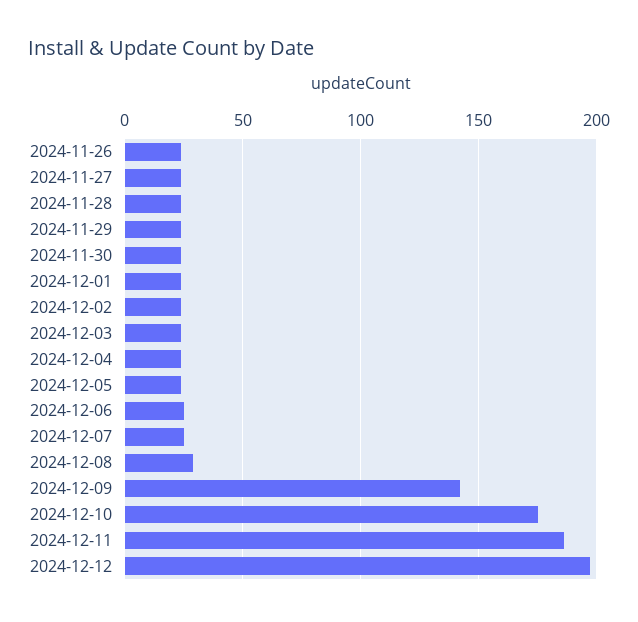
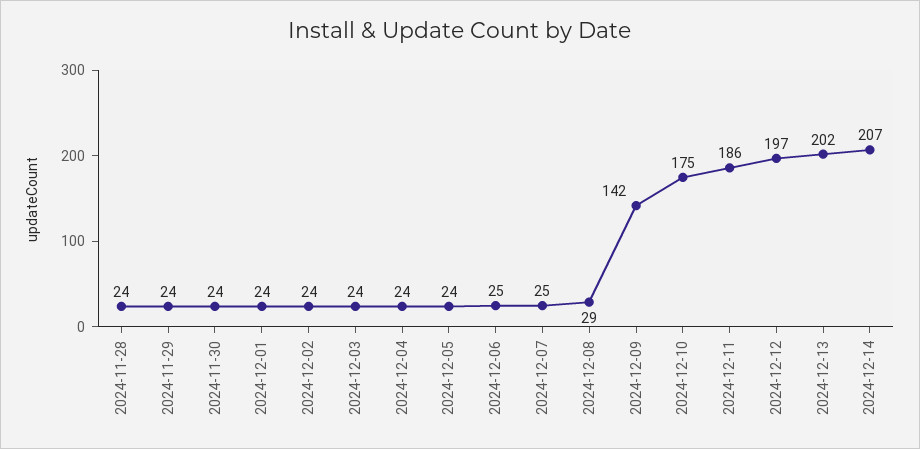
2024-11-26: 25 -> none
2024-11-27: 25 -> none
2024-12-13: none -> 202
2024-12-14: none -> 207

